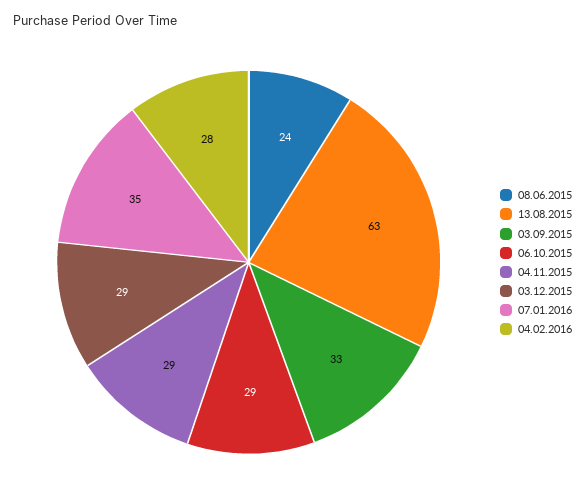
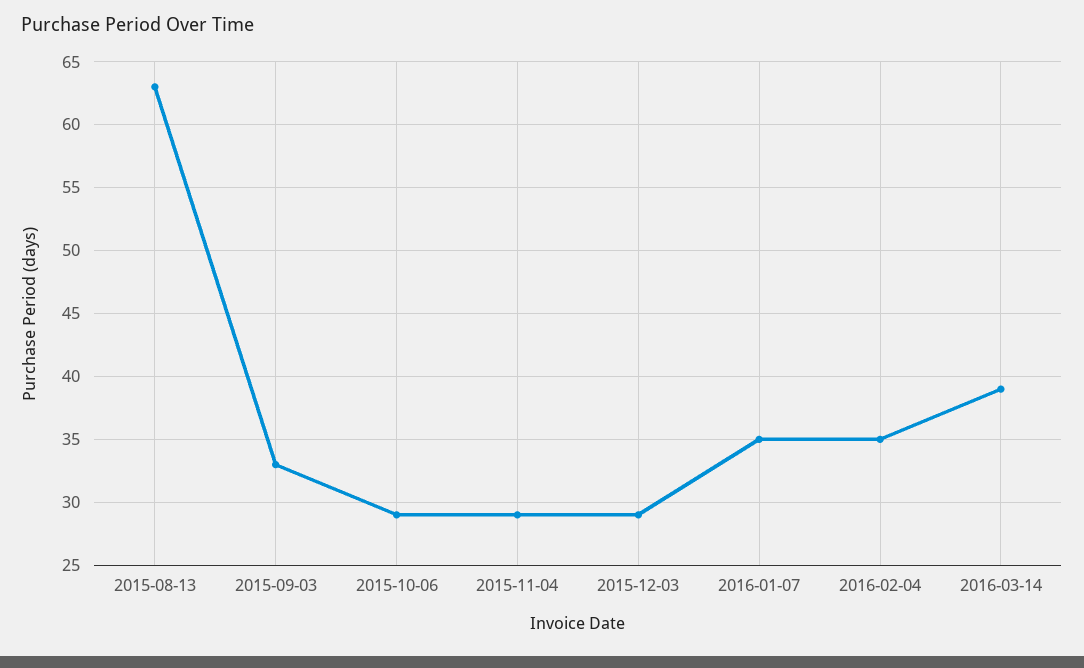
08.06.2015: 24 -> none
04.02.2016: 28 -> 35
2016-03-14: none -> 39

